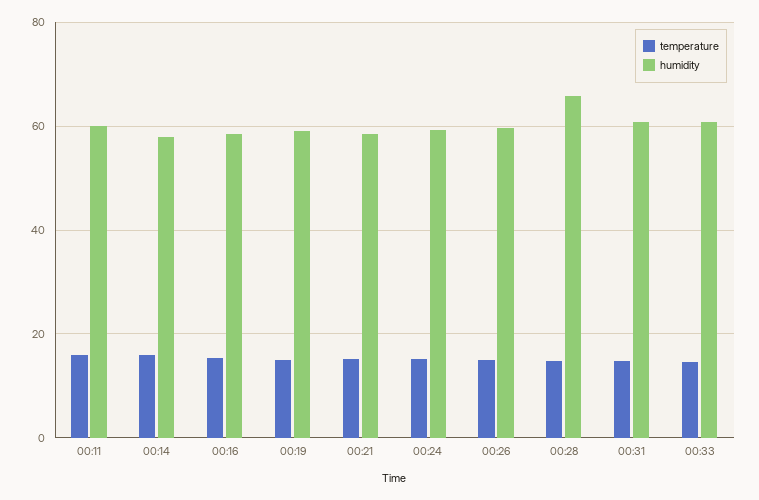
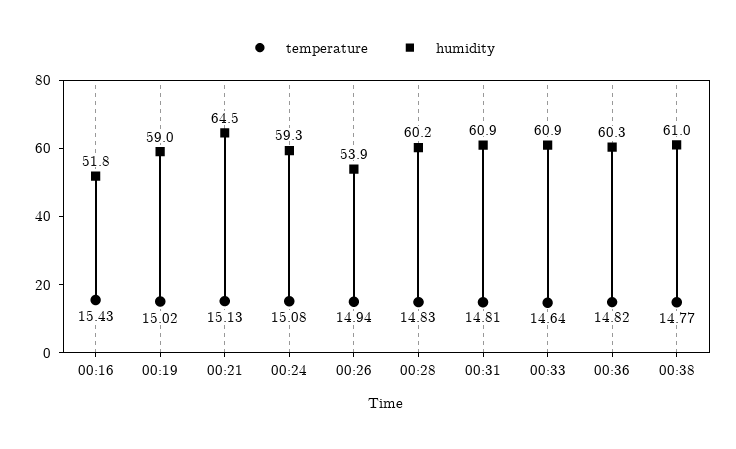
temperature, 00:11: 16 -> none
humidity, 00:11: 60 -> none
temperature, 00:14: 16 -> none
humidity, 00:14: 58 -> none
humidity, 00:16: 58 -> 51.8
humidity, 00:21: 58 -> 64.5
humidity, 00:26: 60 -> 53.9
humidity, 00:28: 66 -> 60.2
temperature, 00:36: none -> 14.82
humidity, 00:36: none -> 60.3
temperature, 00:38: none -> 14.77
humidity, 00:38: none -> 61

